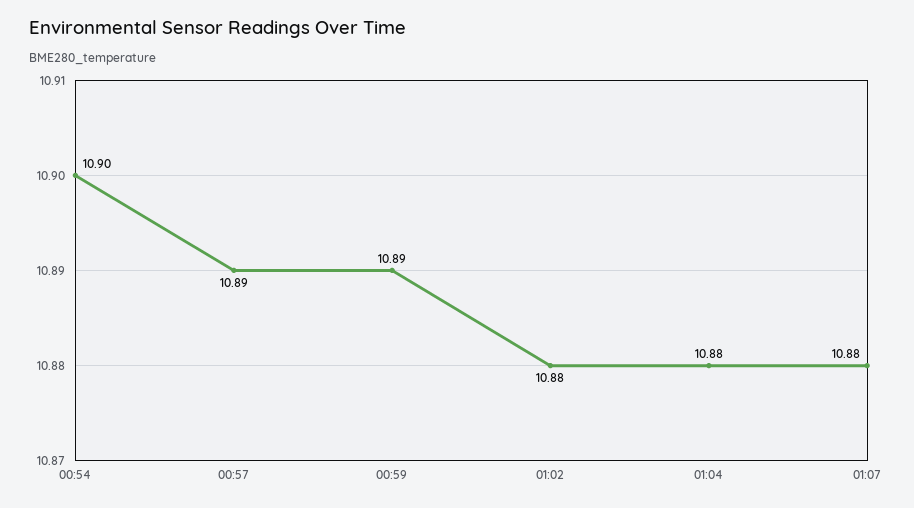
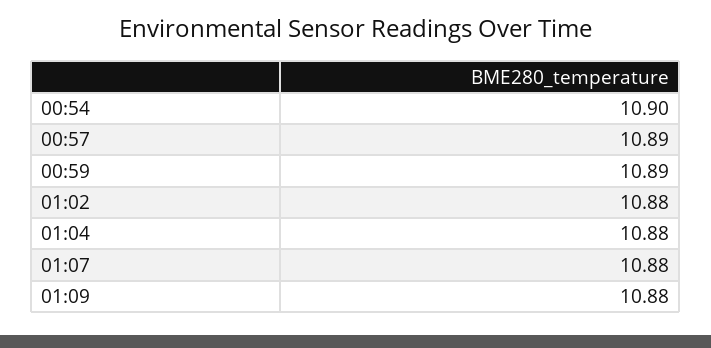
01:09: none -> 10.88

